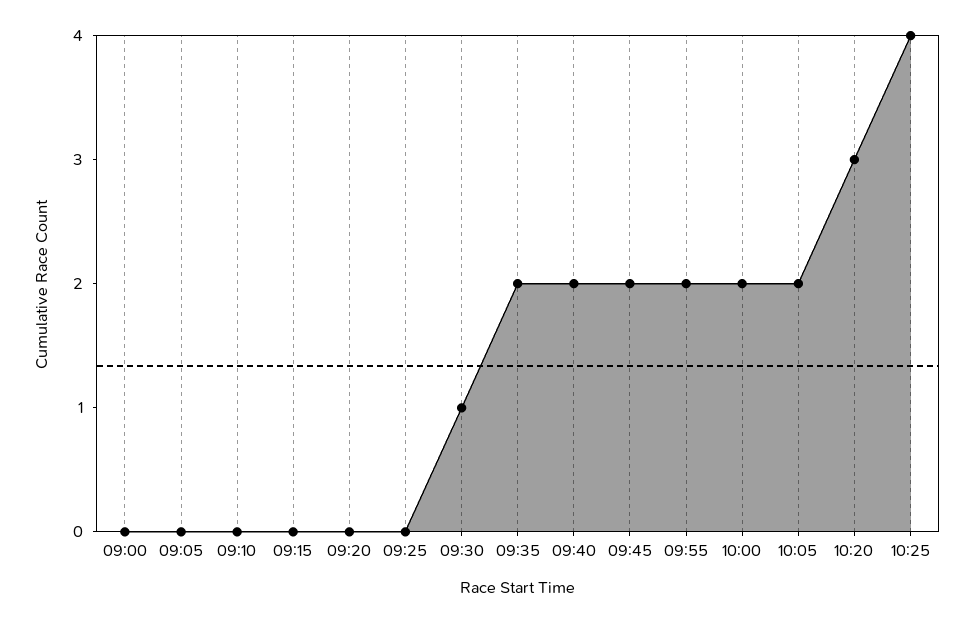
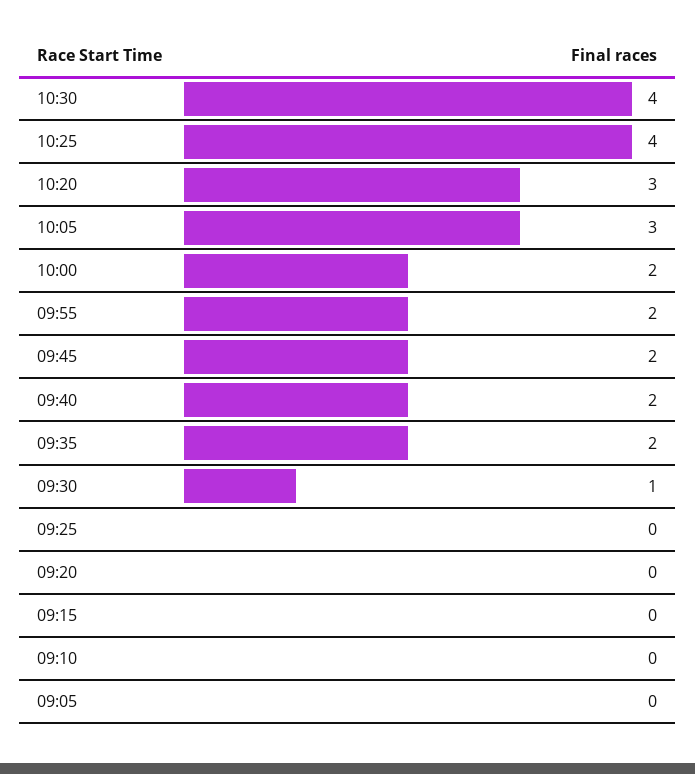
09:00: 0 -> none
10:05: 2 -> 3
10:30: none -> 4

